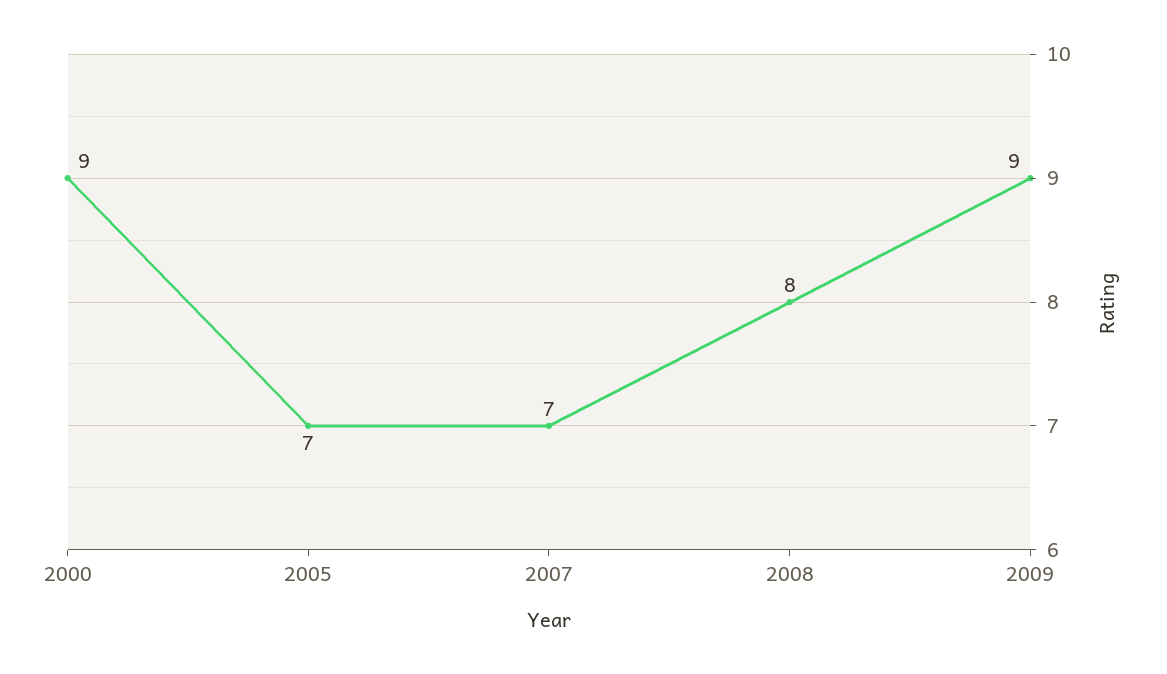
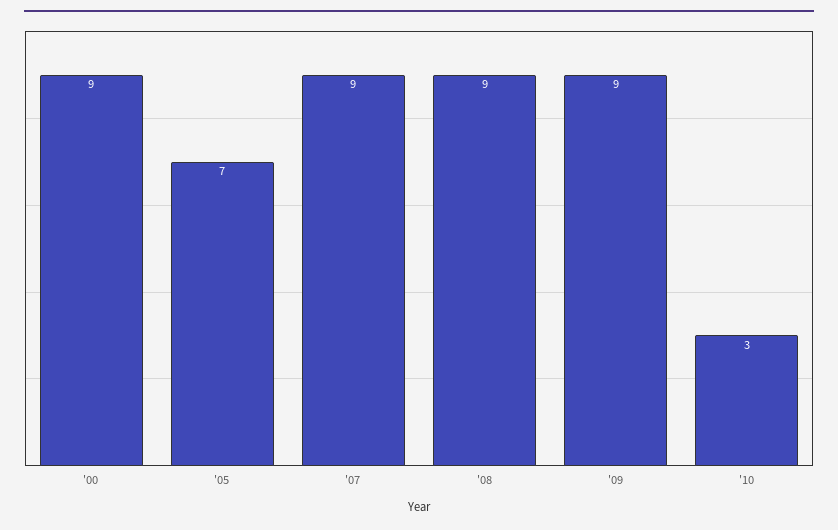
2007: 7 -> 9
2008: 8 -> 9
'10: none -> 3

